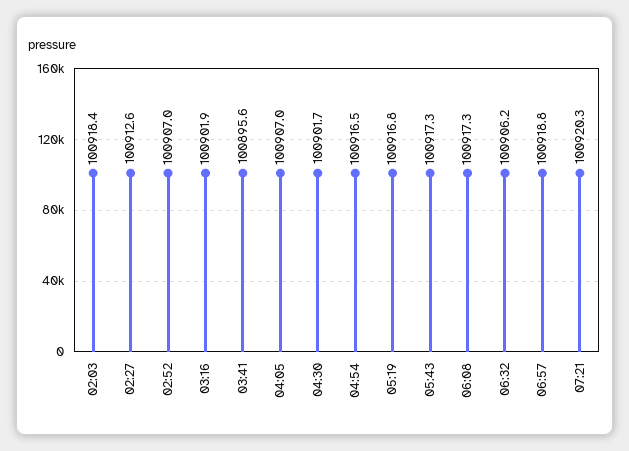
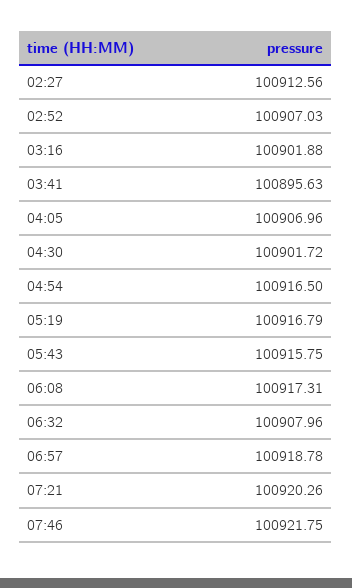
02:03: 100918.4 -> none
05:43: 100917.3 -> 100915.75
06:32: 100906.2 -> 100907.96
07:46: none -> 100921.75

